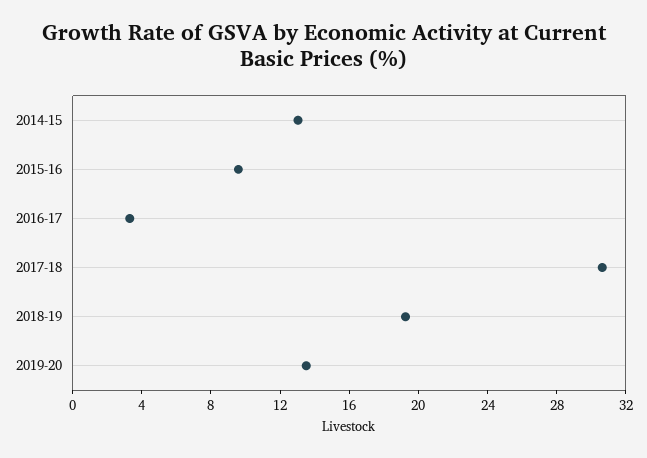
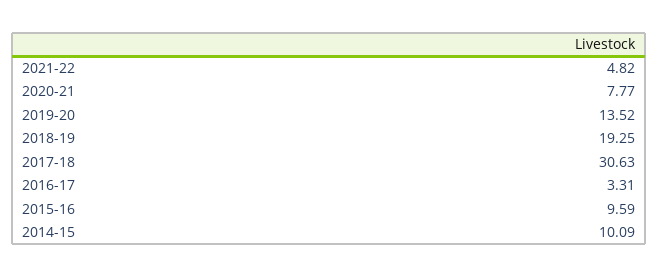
2014-15: 13 -> 10.09
2021-22: none -> 4.82
2020-21: none -> 7.77

